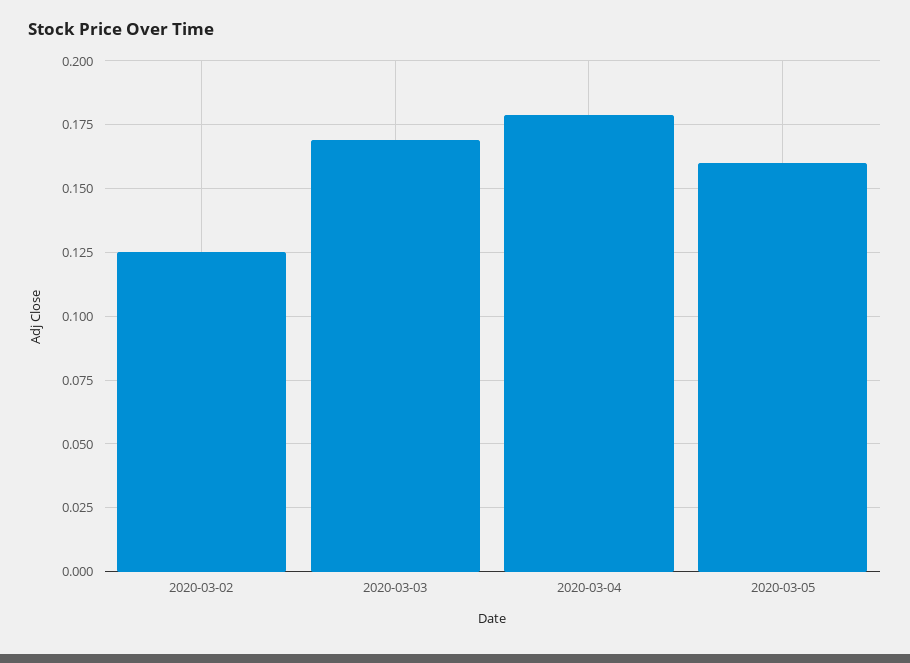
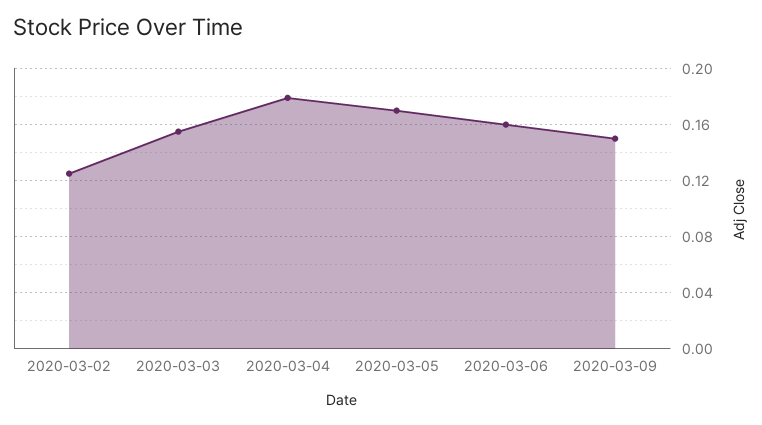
2020-03-03: 0.17 -> 0.155
2020-03-05: 0.16 -> 0.17
2020-03-06: none -> 0.16
2020-03-09: none -> 0.15

